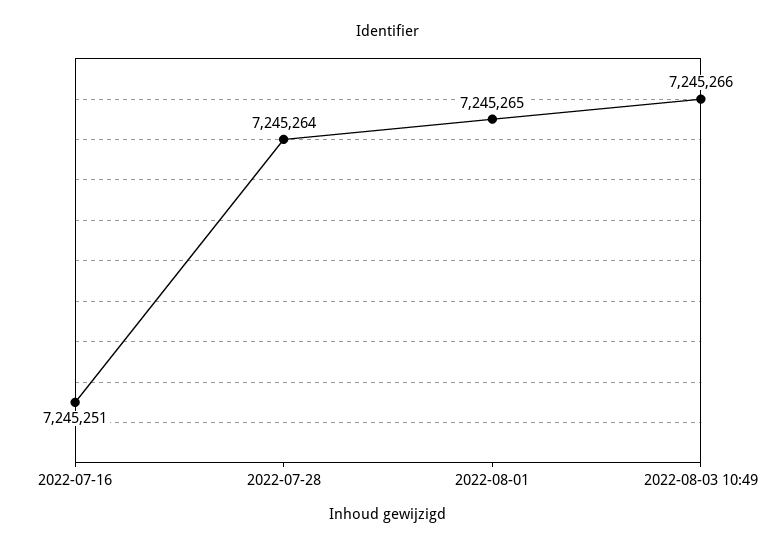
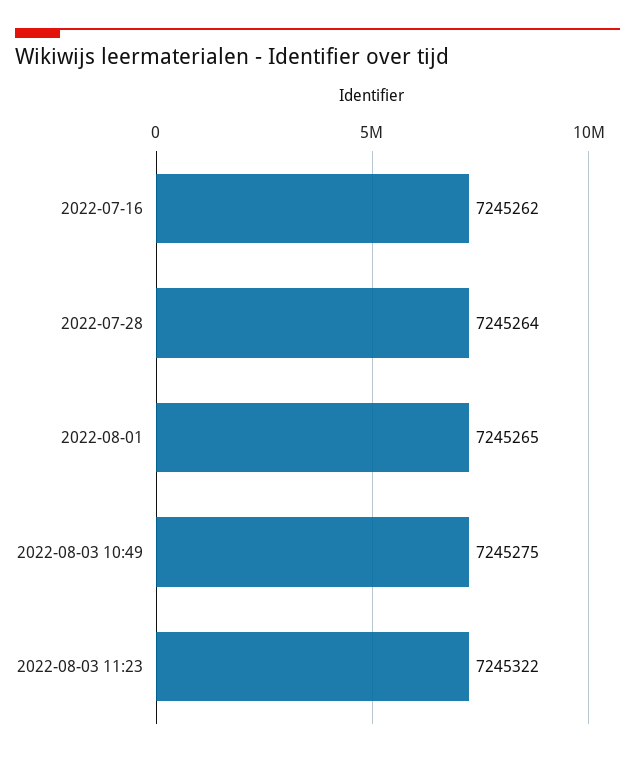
2022-07-16: 7245251 -> 7245262
2022-08-03 10:49: 7245266 -> 7245275
2022-08-03 11:23: none -> 7245322

